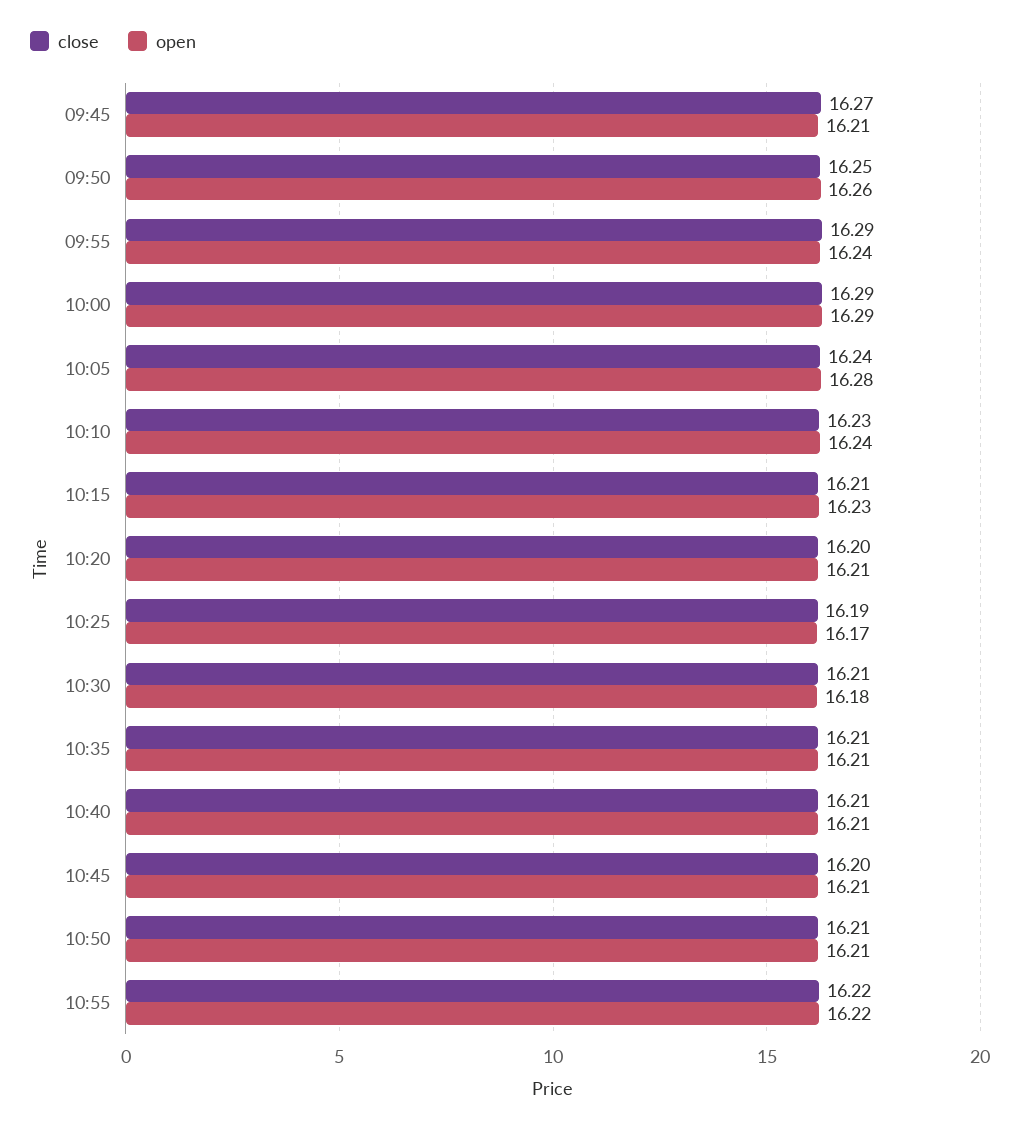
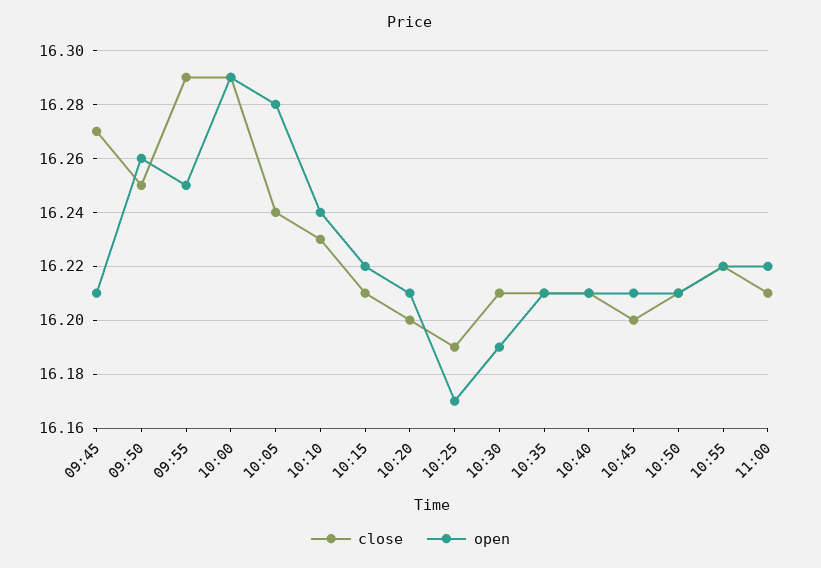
open, 09:55: 16.24 -> 16.25
open, 10:15: 16.23 -> 16.22
open, 10:30: 16.18 -> 16.19
close, 11:00: none -> 16.21
open, 11:00: none -> 16.22

